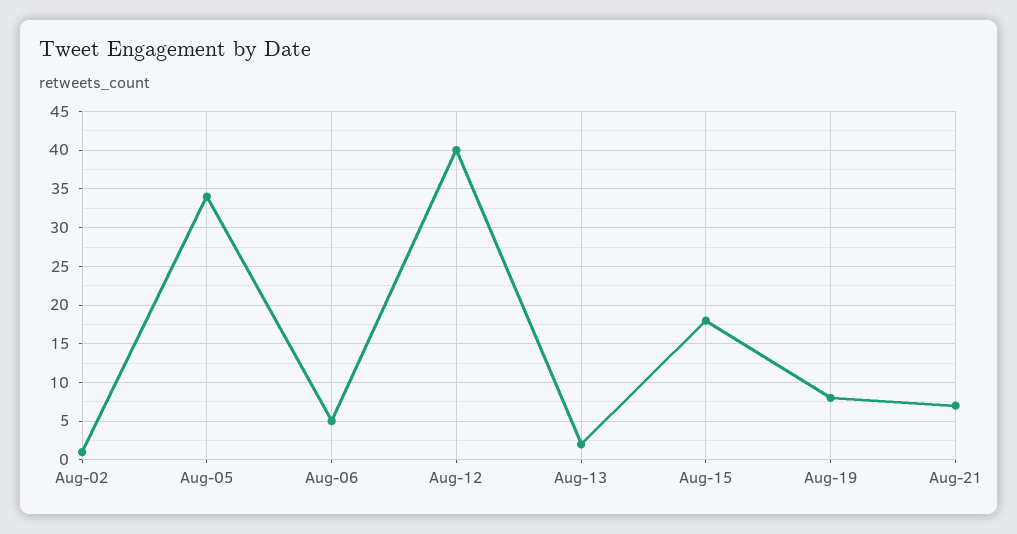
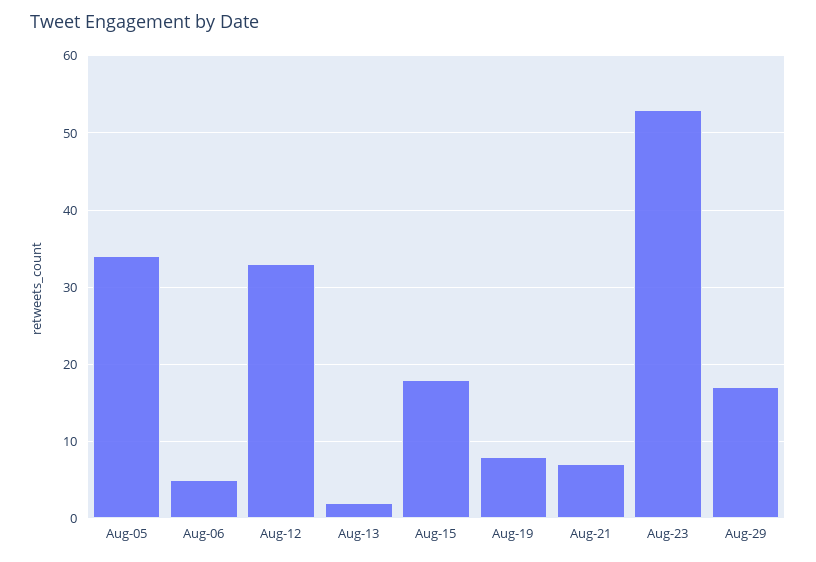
Aug-02: 1 -> none
Aug-12: 40 -> 33
Aug-23: none -> 53
Aug-29: none -> 17

